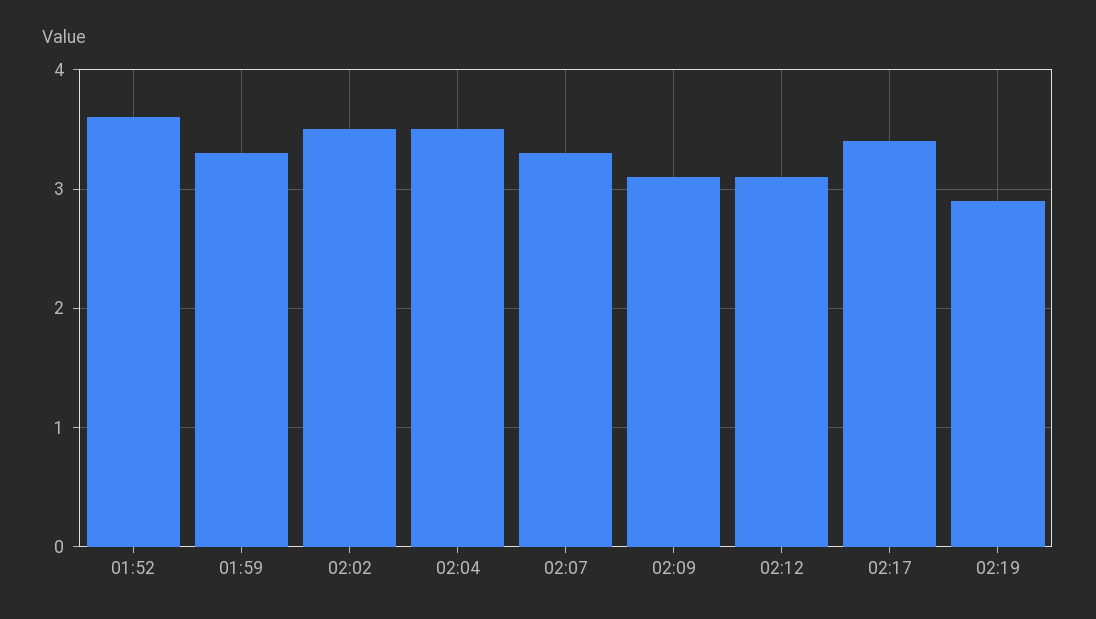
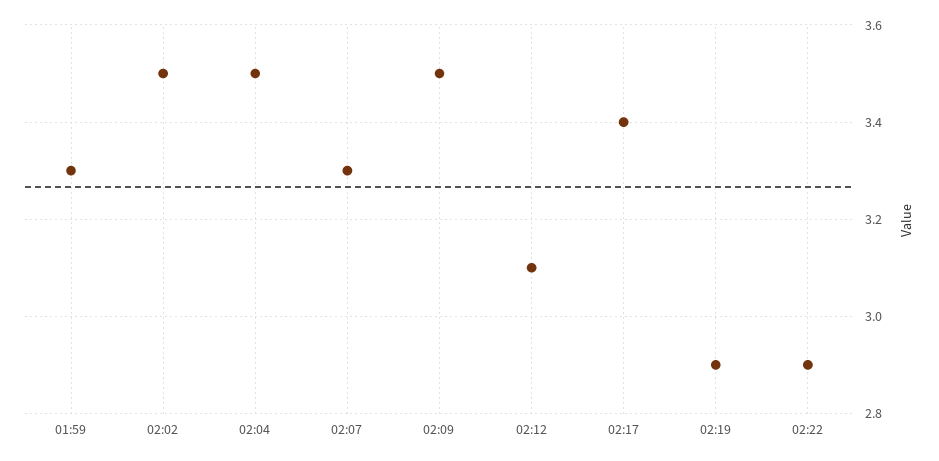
01:52: 3.6 -> none
02:09: 3.1 -> 3.5
02:22: none -> 2.9

